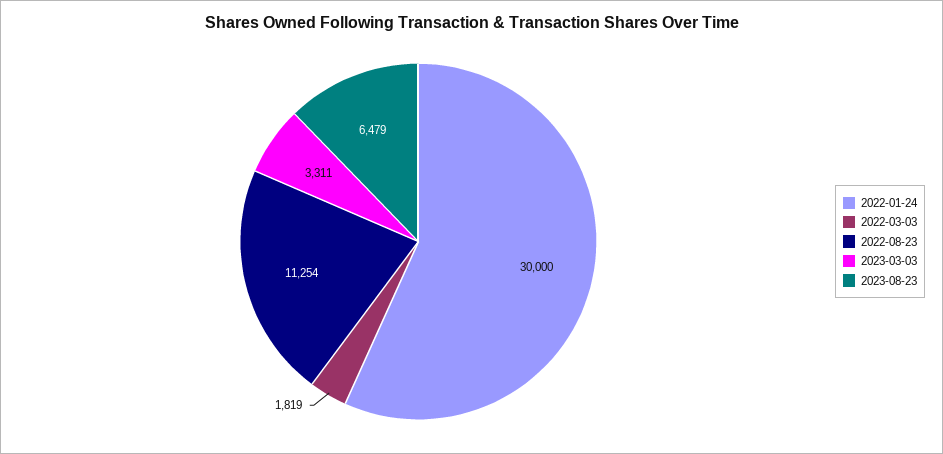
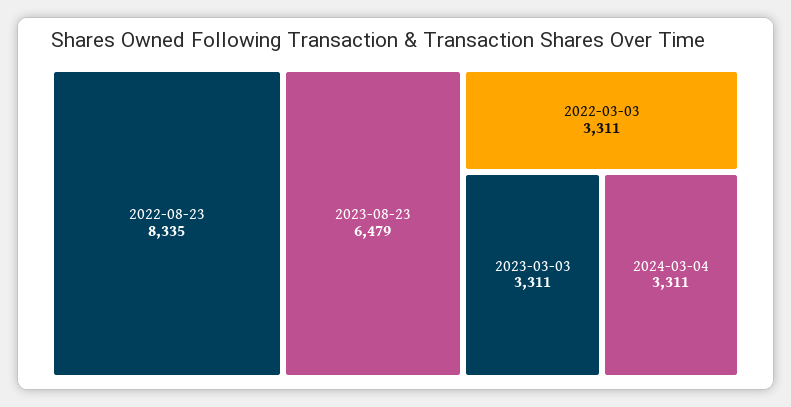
2022-01-24: 30000 -> none
2022-03-03: 1819 -> 3311
2022-08-23: 11254 -> 8335
2024-03-04: none -> 3311

